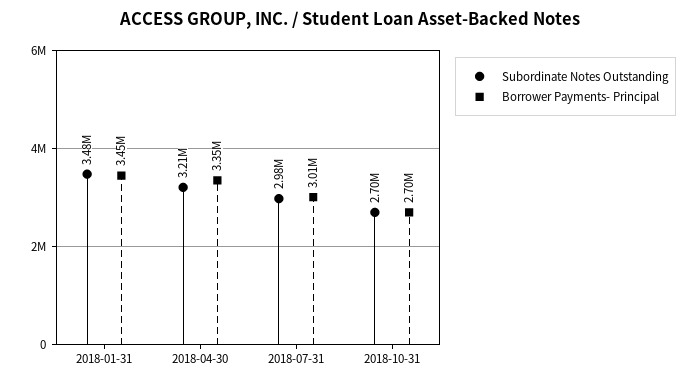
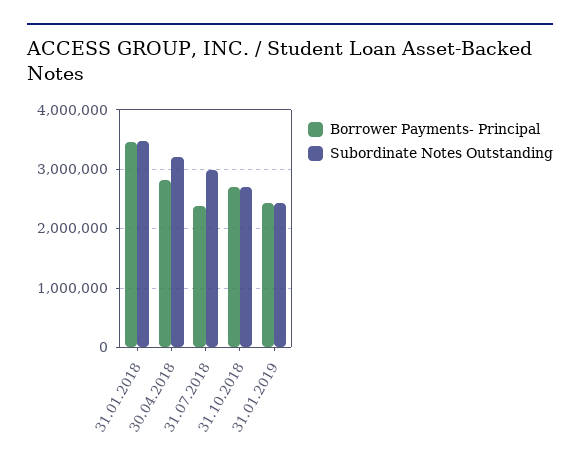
Borrower Payments- Principal, 2018-04-30: 3350000 -> 2800000
Borrower Payments- Principal, 2018-07-31: 3010000 -> 2400000
Borrower Payments- Principal, 31.01.2019: none -> 2400000
Subordinate Notes Outstanding, 31.01.2019: none -> 2400000

